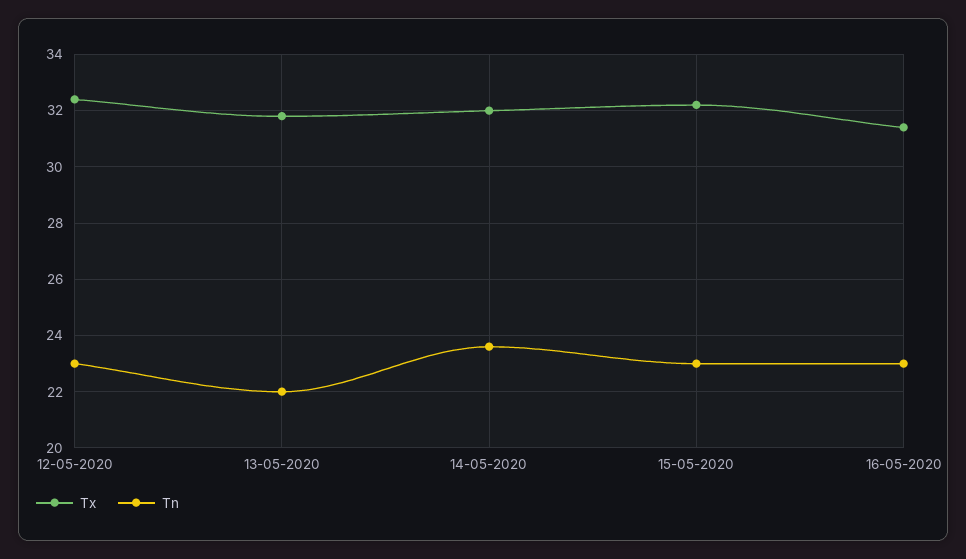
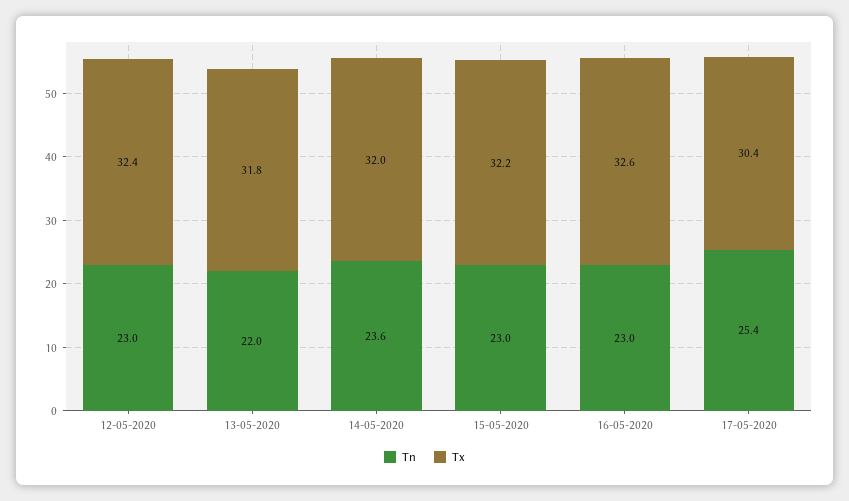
Tx, 16-05-2020: 31.5 -> 32.6
Tn, 17-05-2020: none -> 25.4
Tx, 17-05-2020: none -> 30.4

